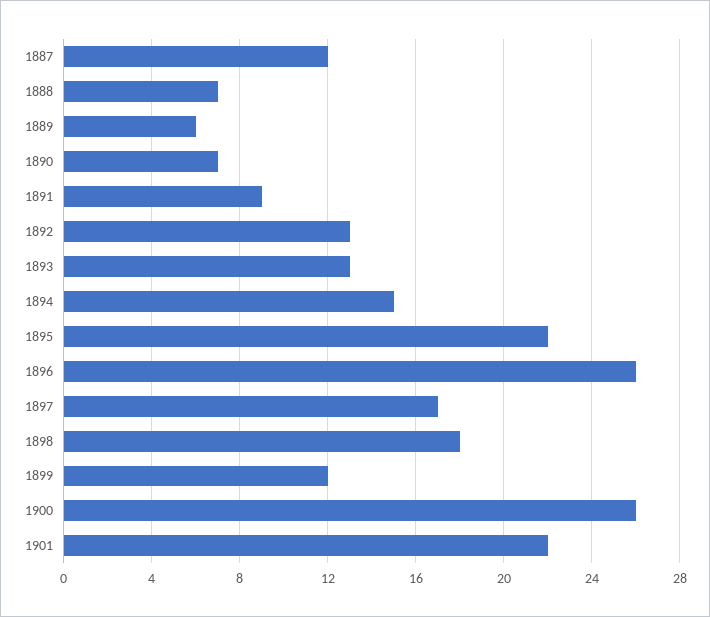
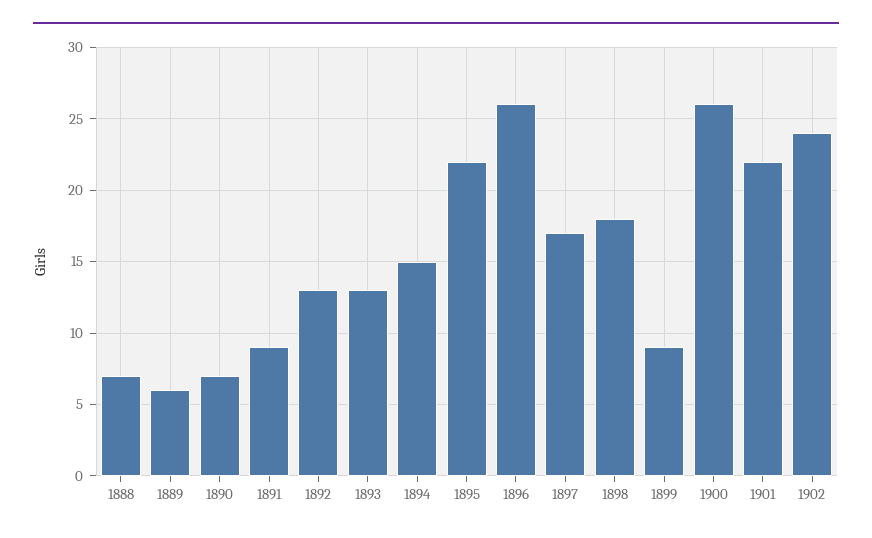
1887: 12 -> none
1899: 12 -> 9
1902: none -> 24

